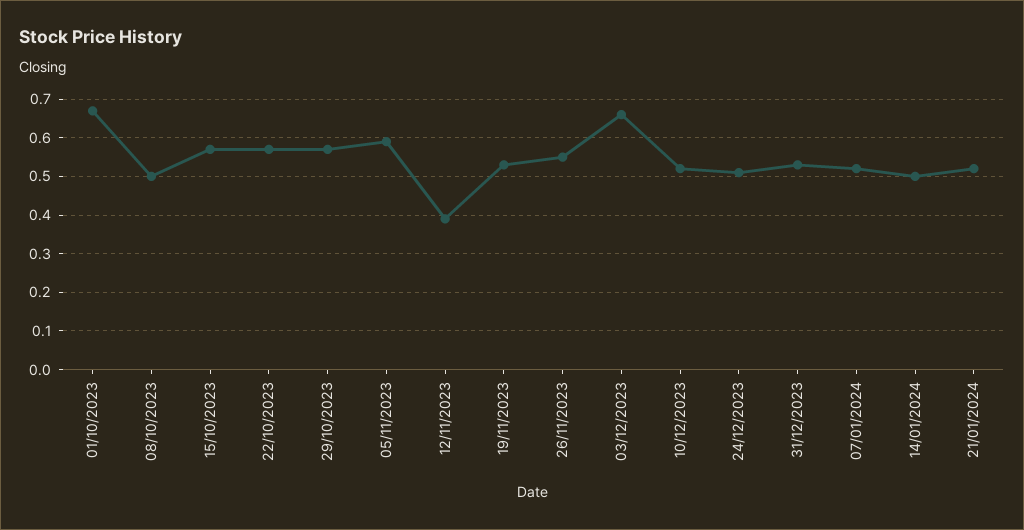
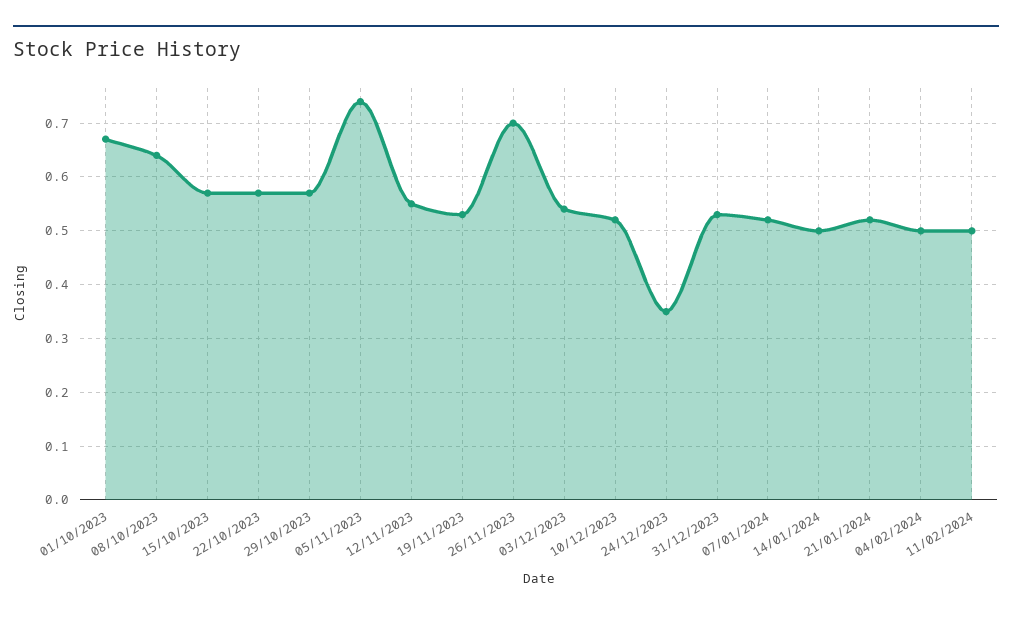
08/10/2023: 0.5 -> 0.65
05/11/2023: 0.6 -> 0.75
12/11/2023: 0.4 -> 0.55
26/11/2023: 0.55 -> 0.7
03/12/2023: 0.65 -> 0.55
24/12/2023: 0.5 -> 0.35
04/02/2024: none -> 0.5
11/02/2024: none -> 0.5

